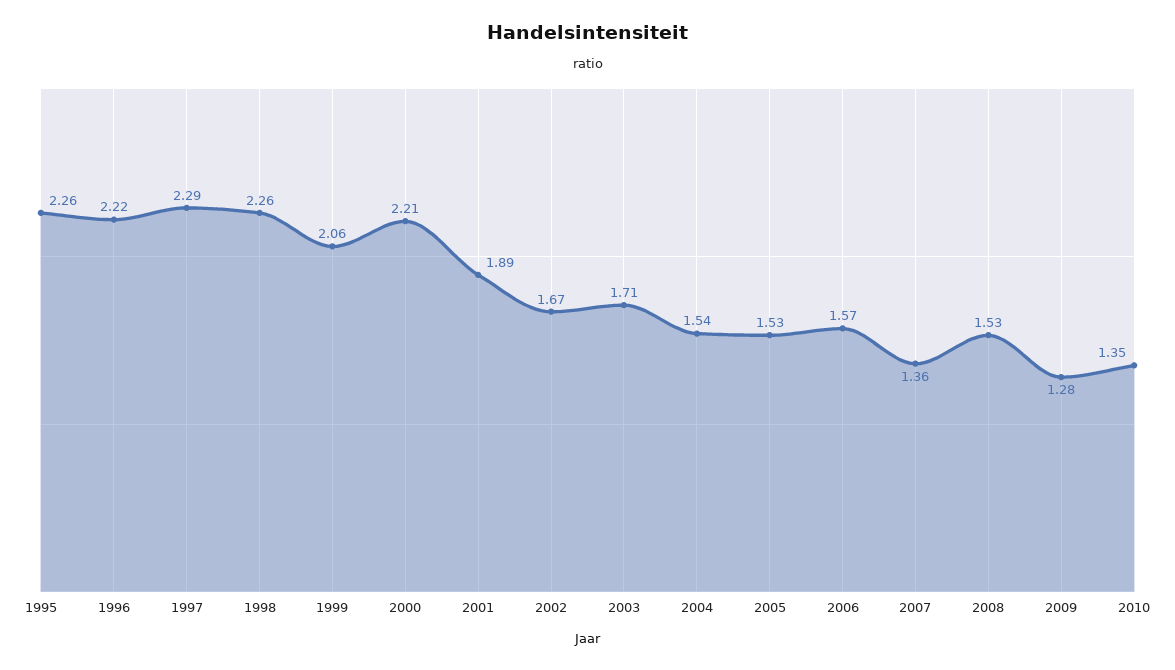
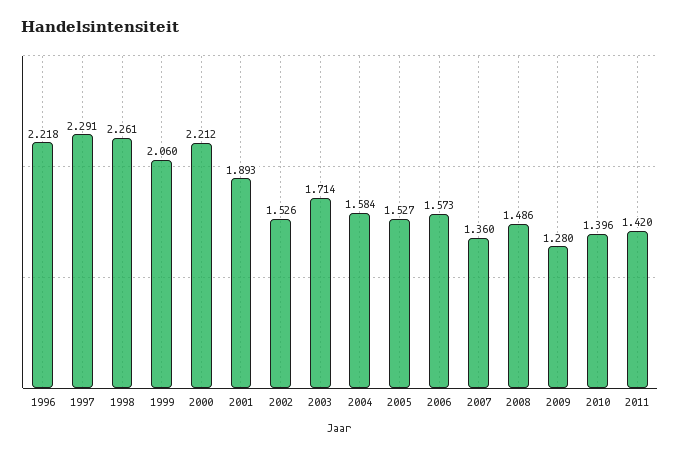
1995: 2.26 -> none
2002: 1.67 -> 1.526
2004: 1.54 -> 1.584
2008: 1.53 -> 1.486
2010: 1.35 -> 1.396
2011: none -> 1.42

